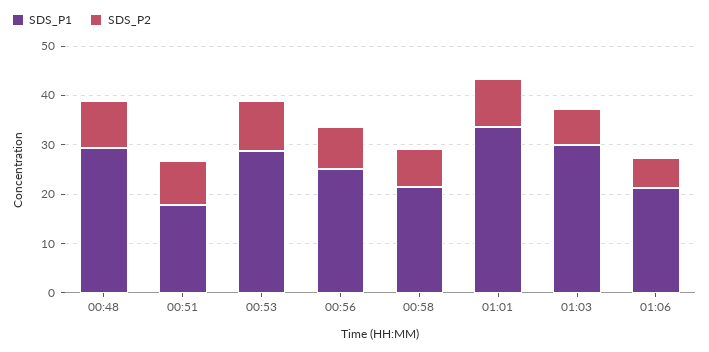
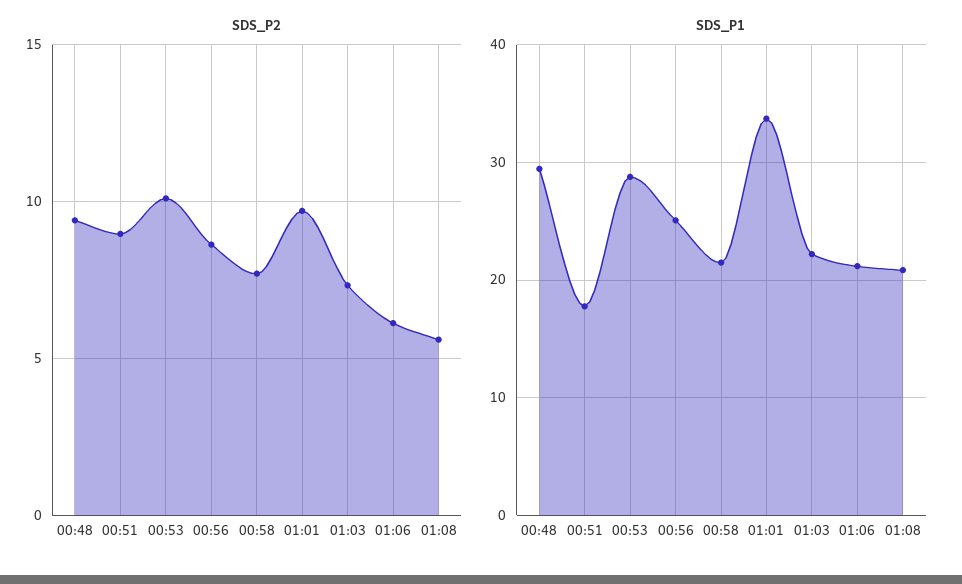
SDS_P1, 01:03: 30 -> 22
SDS_P2, 01:08: none -> 5.5
SDS_P1, 01:08: none -> 21

